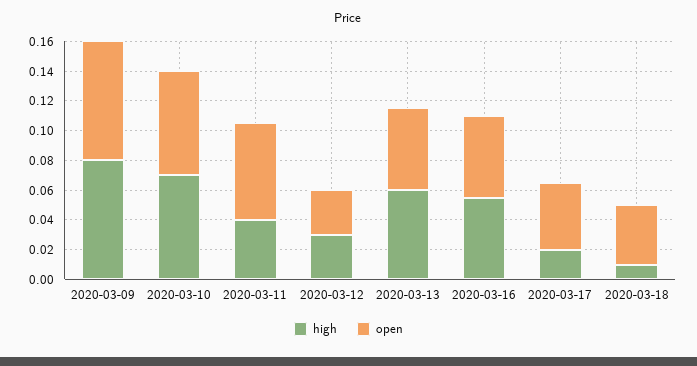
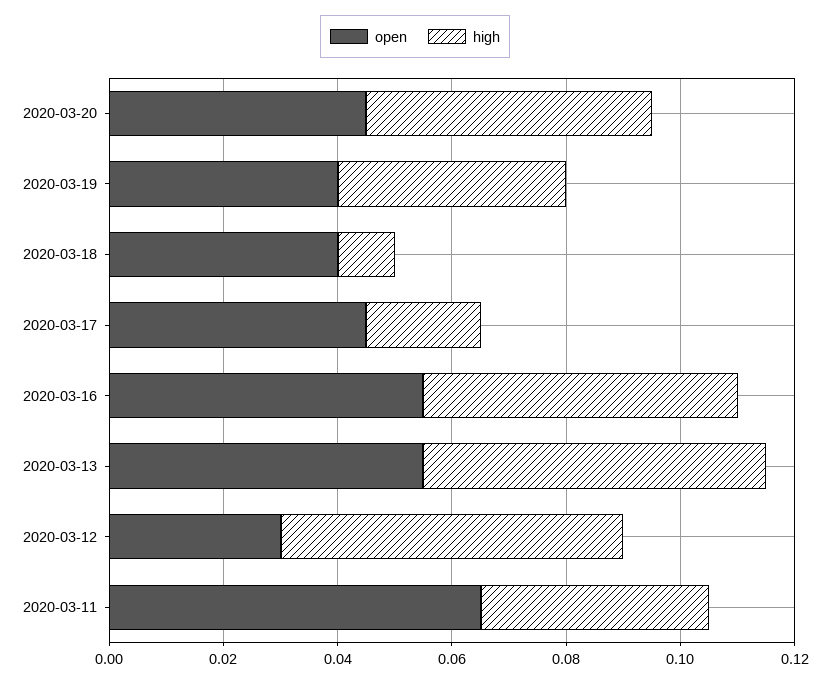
high, 2020-03-09: 0.08 -> none
open, 2020-03-09: 0.08 -> none
high, 2020-03-10: 0.07 -> none
open, 2020-03-10: 0.07 -> none
high, 2020-03-12: 0.03 -> 0.06
open, 2020-03-20: none -> 0.045
high, 2020-03-20: none -> 0.05
open, 2020-03-19: none -> 0.04
high, 2020-03-19: none -> 0.04

